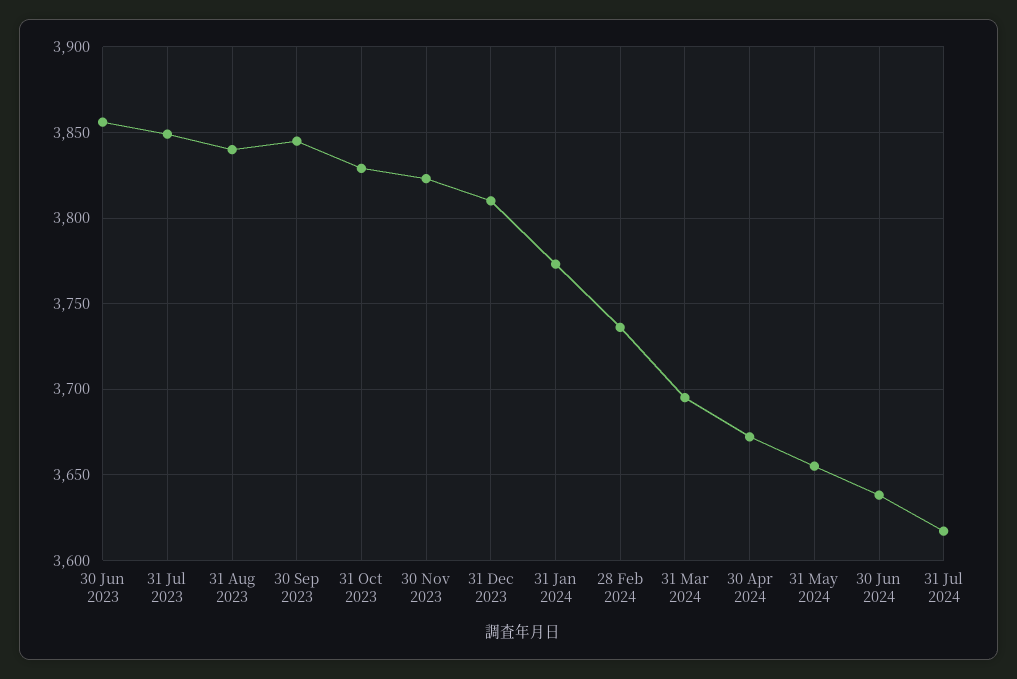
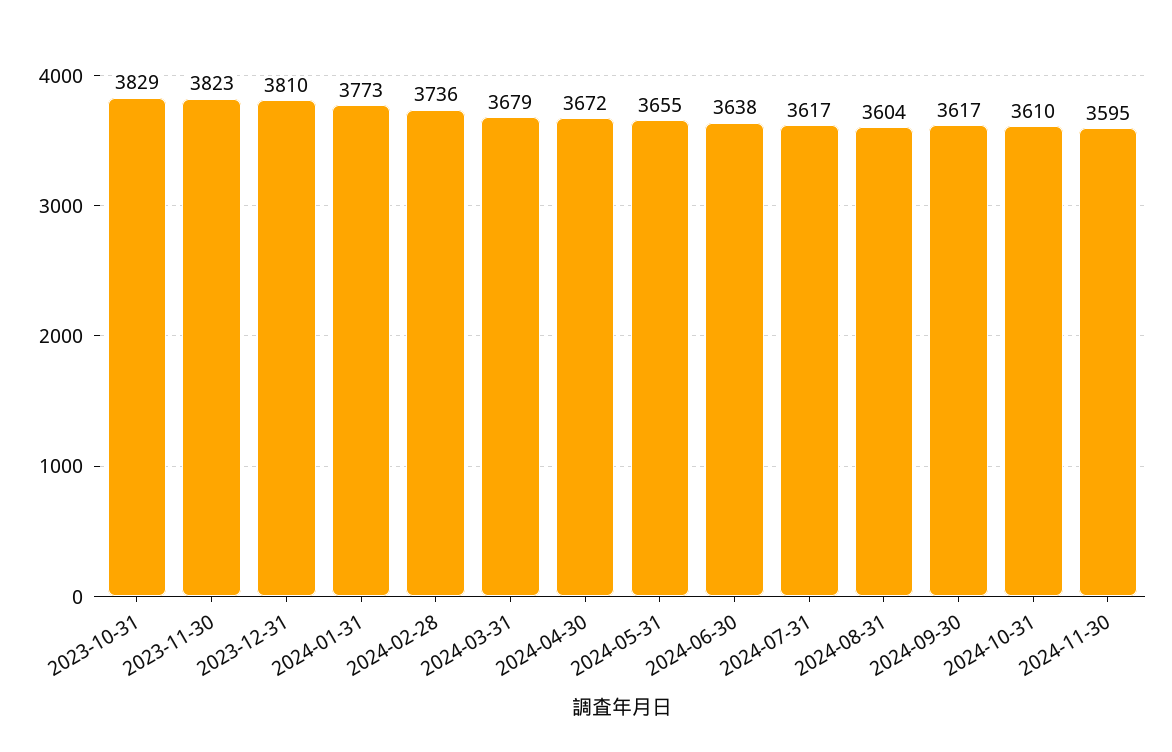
30 Jun 2023: 3855 -> none
31 Jul 2023: 3850 -> none
31 Aug 2023: 3840 -> none
30 Sep 2023: 3845 -> none
31 Mar 2024: 3695 -> 3679
2024-08-31: none -> 3604
2024-09-30: none -> 3617
2024-10-31: none -> 3610
2024-11-30: none -> 3595

